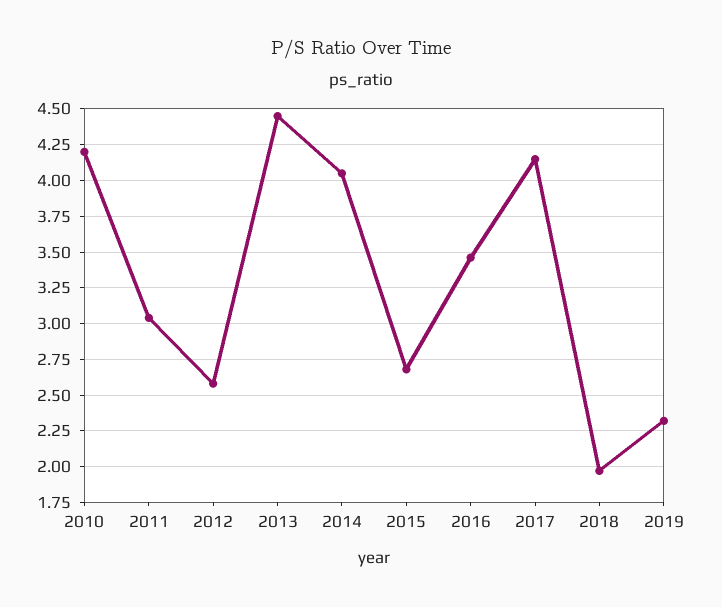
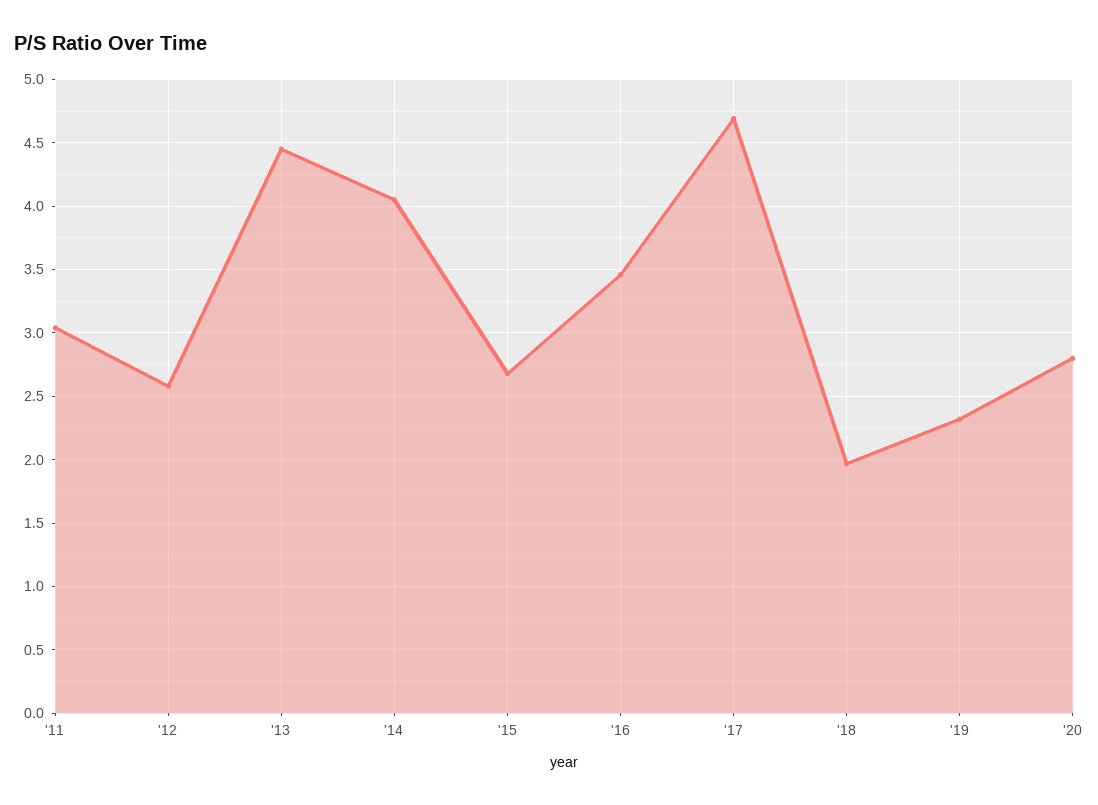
2010: 4.2 -> none
2017: 4.15 -> 4.7
'20: none -> 2.8

